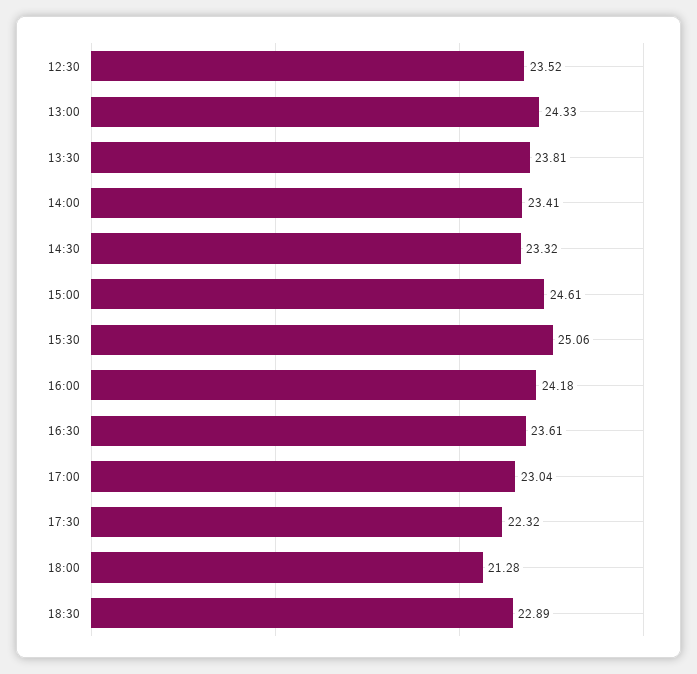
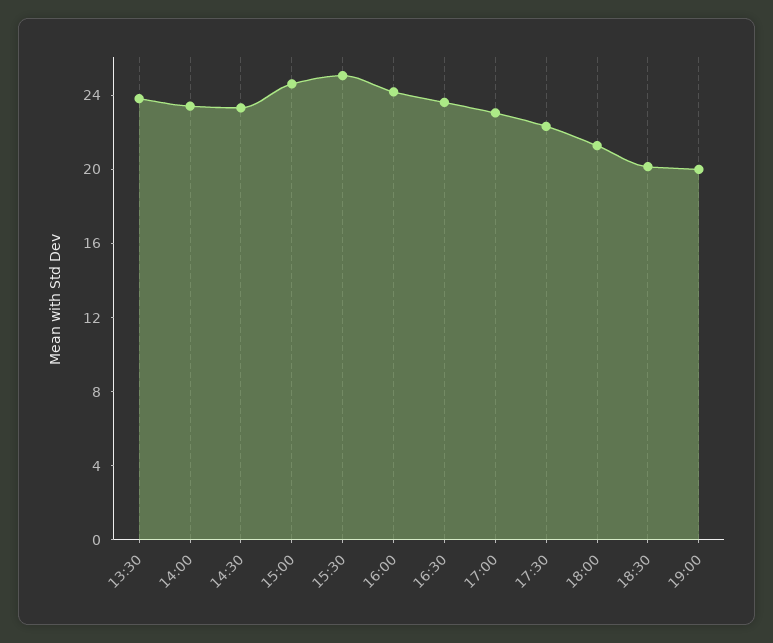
12:30: 23.52 -> none
13:00: 24.33 -> none
18:30: 22.89 -> 20
19:00: none -> 20

